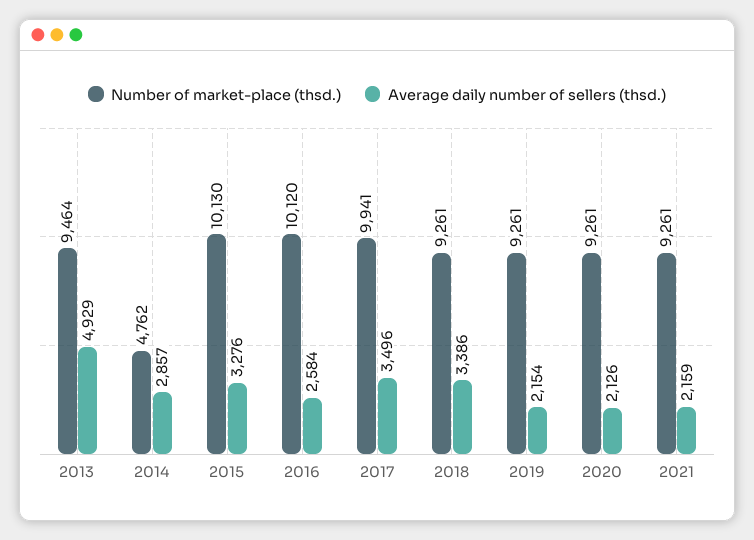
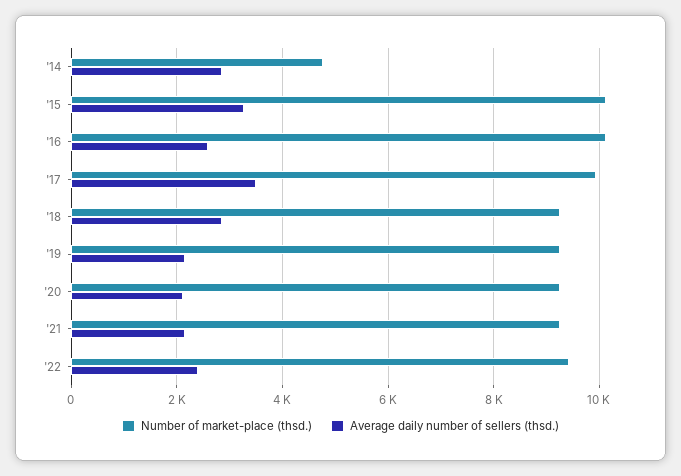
Number of market-place (thsd.), 2013: 9464 -> none
Average daily number of sellers (thsd.), 2013: 4929 -> none
Average daily number of sellers (thsd.), 2018: 3386 -> 2800
Number of market-place (thsd.), '22: none -> 9400
Average daily number of sellers (thsd.), '22: none -> 2400

